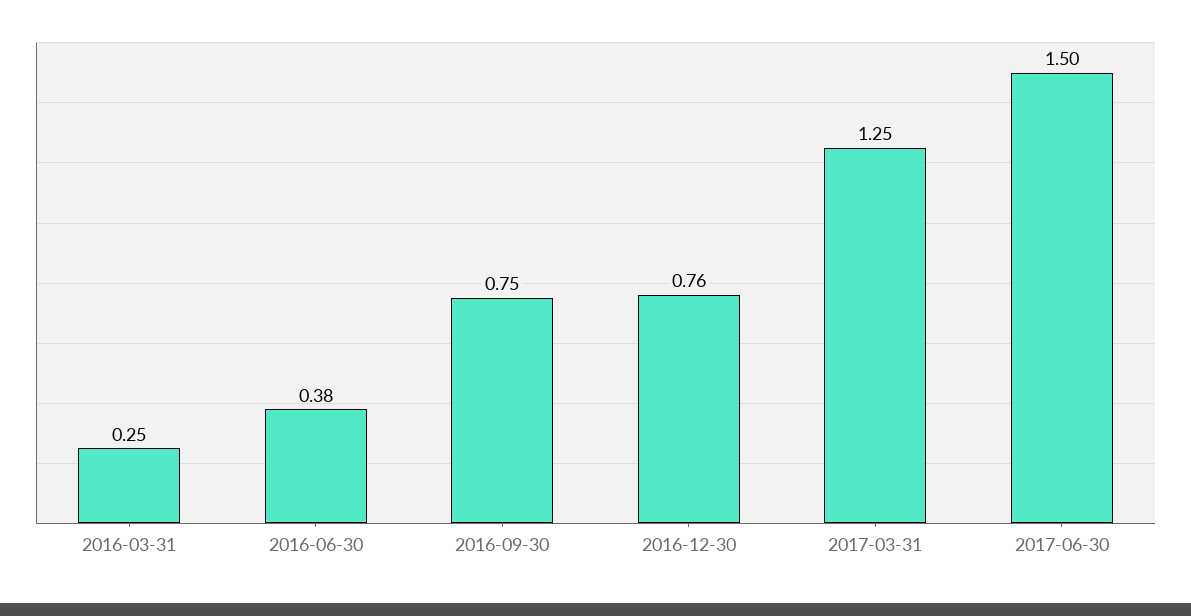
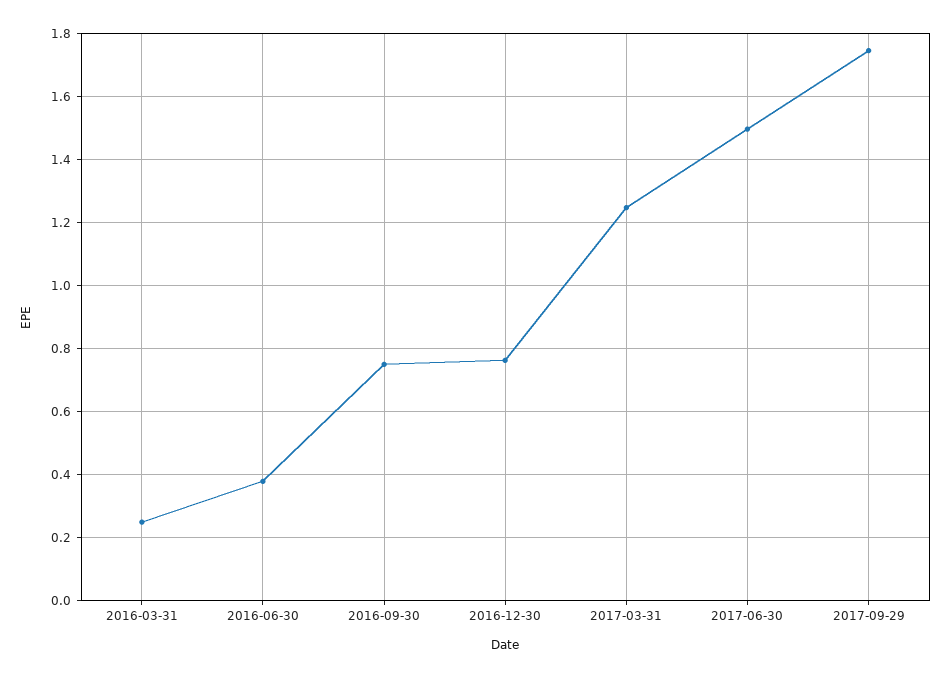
2017-09-29: none -> 1.74

